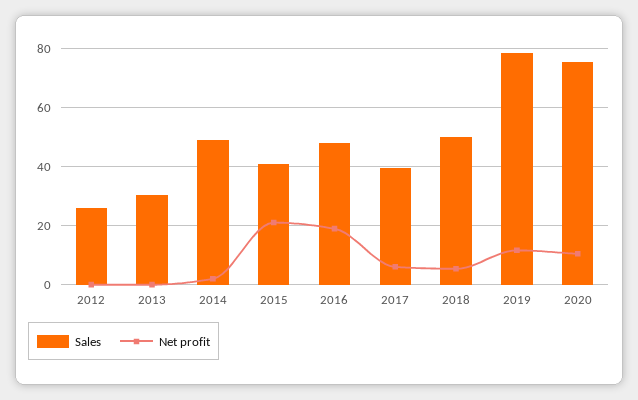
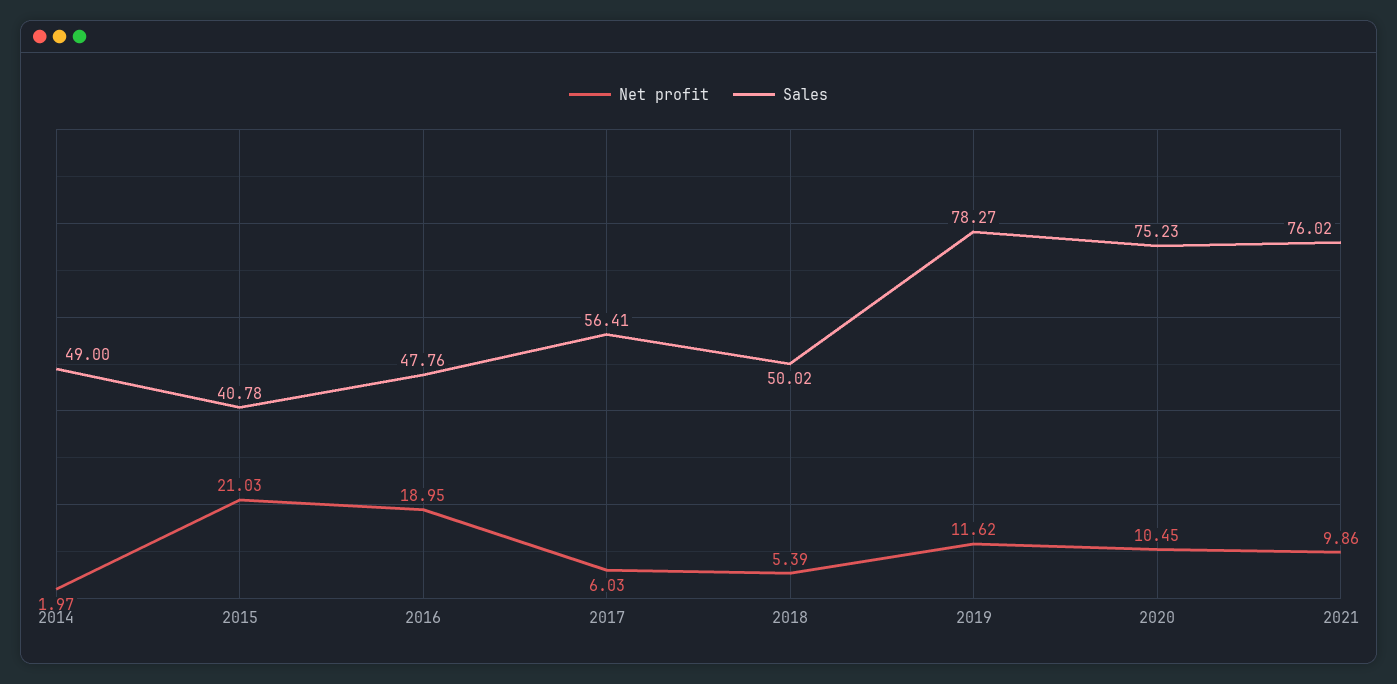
Sales, 2012: 25 -> none
Net profit, 2012: 0 -> none
Sales, 2013: 30 -> none
Net profit, 2013: 0 -> none
Sales, 2017: 40 -> 56.41
Net profit, 2021: none -> 9.86
Sales, 2021: none -> 76.02

